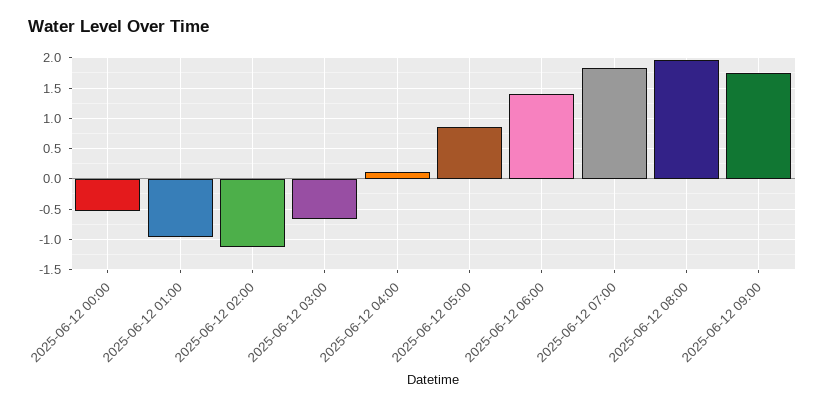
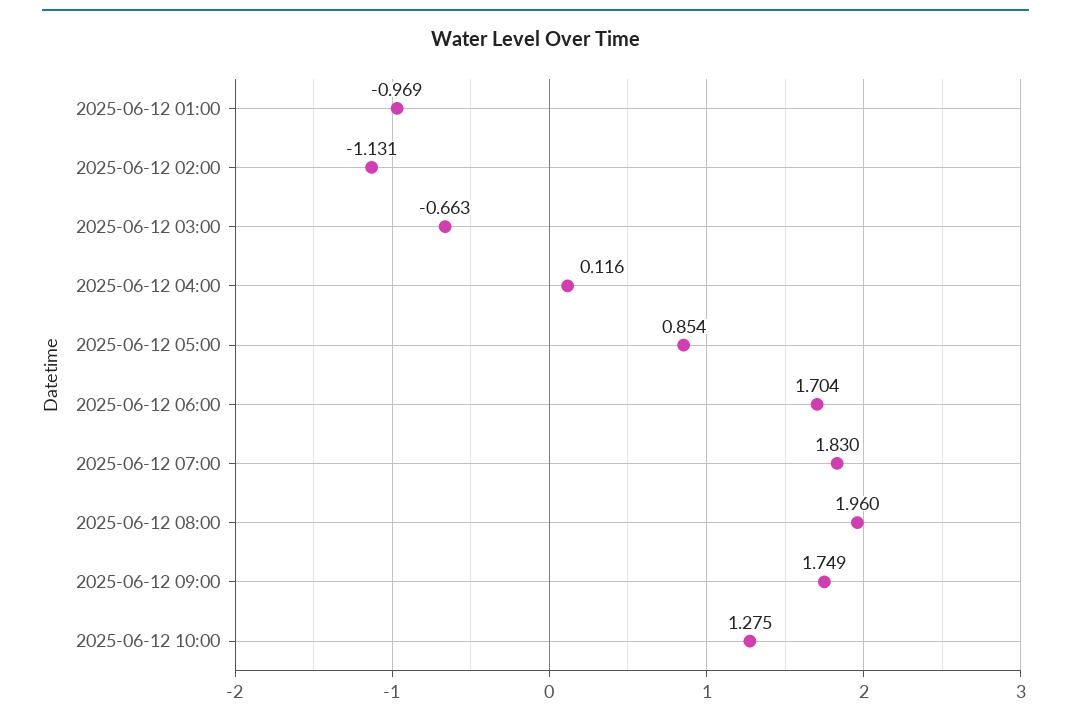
2025-06-12 00:00: -0.5 -> none
2025-06-12 06:00: 1.4 -> 1.704
2025-06-12 10:00: none -> 1.275

